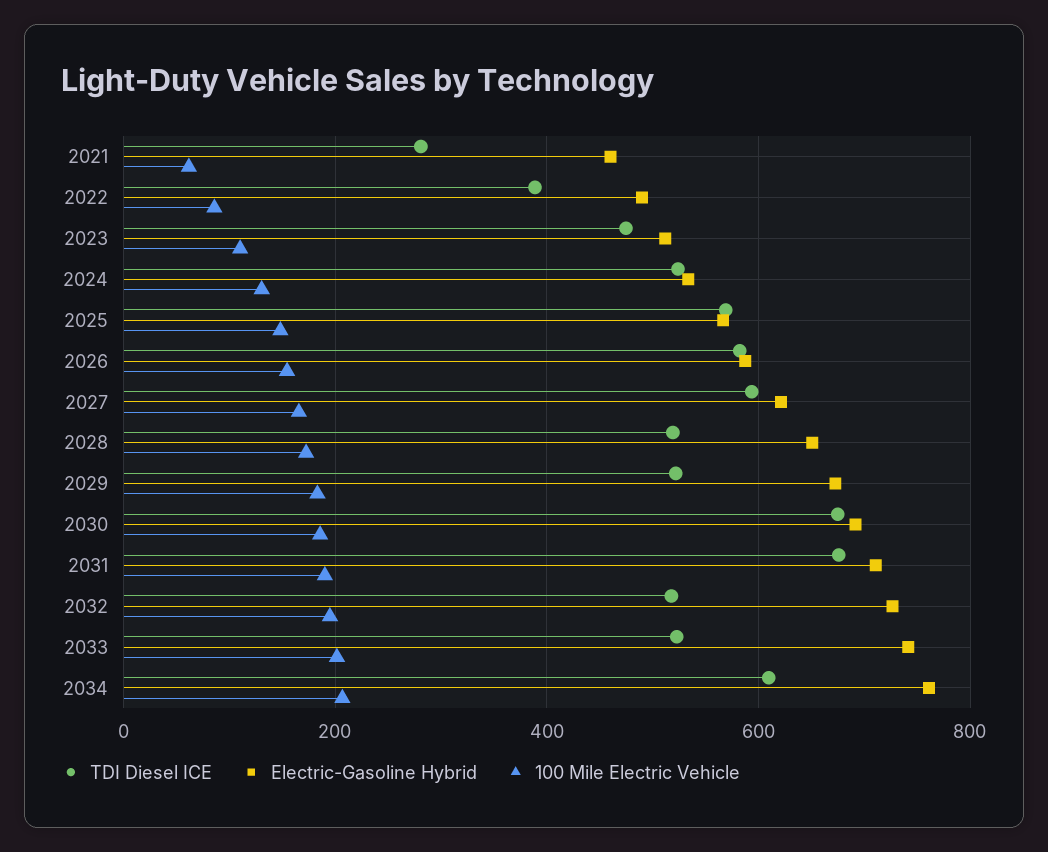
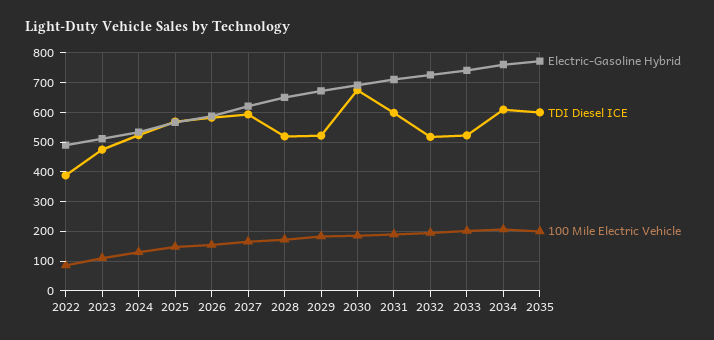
TDI Diesel ICE, 2021: 280 -> none
Electric-Gasoline Hybrid, 2021: 460 -> none
100 Mile Electric Vehicle, 2021: 60 -> none
TDI Diesel ICE, 2031: 680 -> 600
Electric-Gasoline Hybrid, 2035: none -> 775
TDI Diesel ICE, 2035: none -> 600
100 Mile Electric Vehicle, 2035: none -> 200

